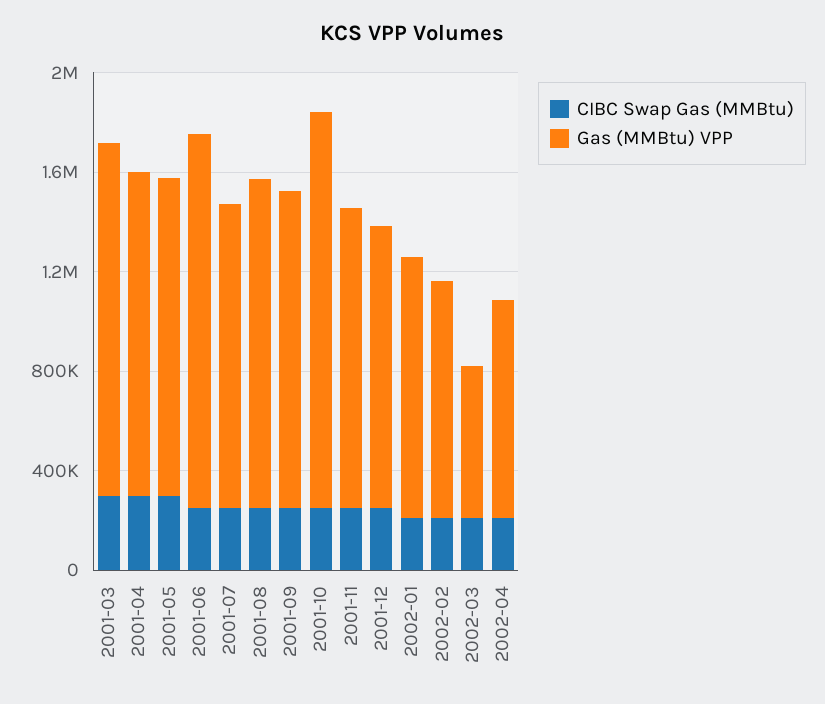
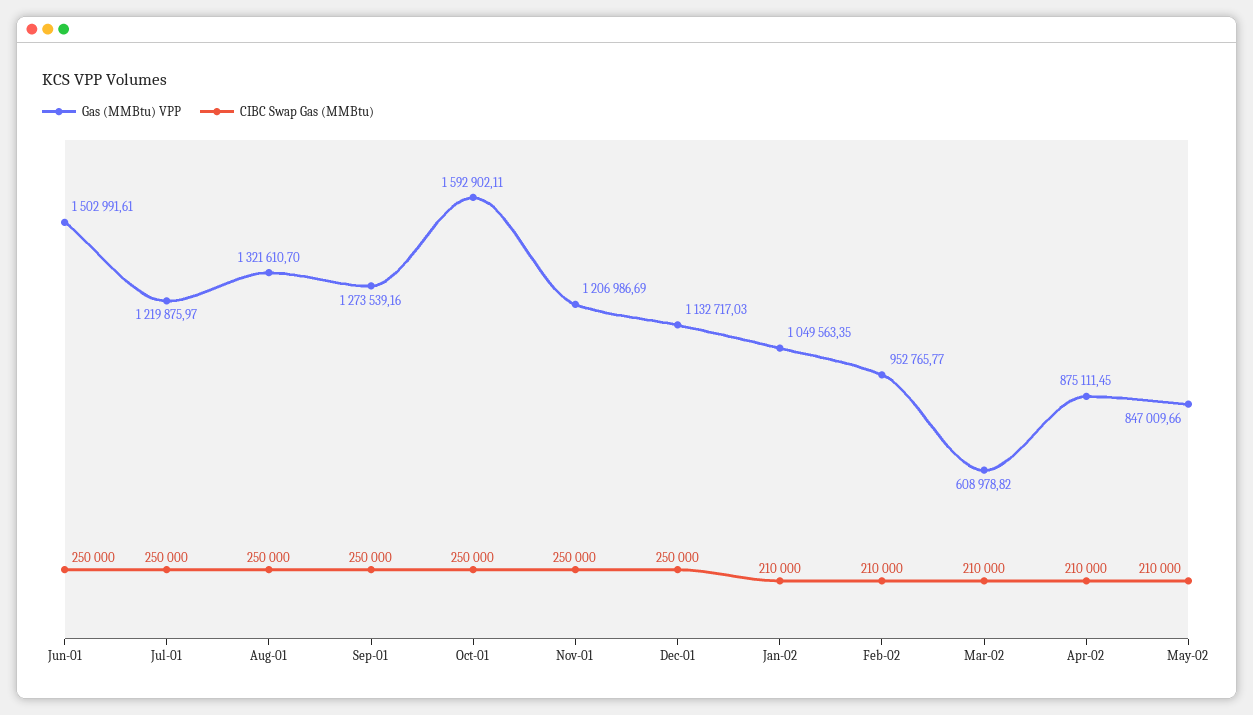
CIBC Swap Gas (MMBtu), 2001-03: 300000 -> none
Gas (MMBtu) VPP, 2001-03: 1400000 -> none
CIBC Swap Gas (MMBtu), 2001-04: 300000 -> none
Gas (MMBtu) VPP, 2001-04: 1300000 -> none
CIBC Swap Gas (MMBtu), 2001-05: 300000 -> none
Gas (MMBtu) VPP, 2001-05: 1300000 -> none
Gas (MMBtu) VPP, May-02: none -> 847009.66
CIBC Swap Gas (MMBtu), May-02: none -> 210000

